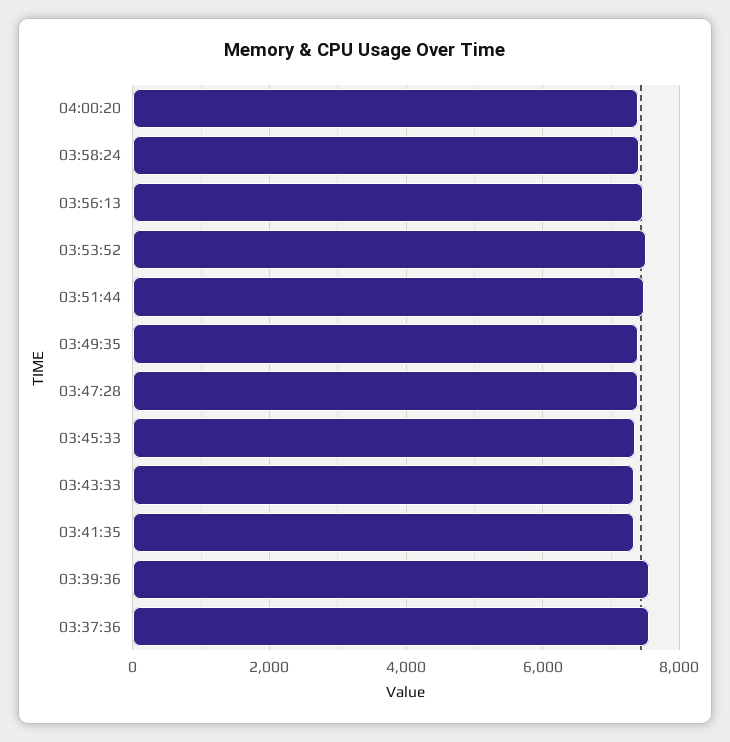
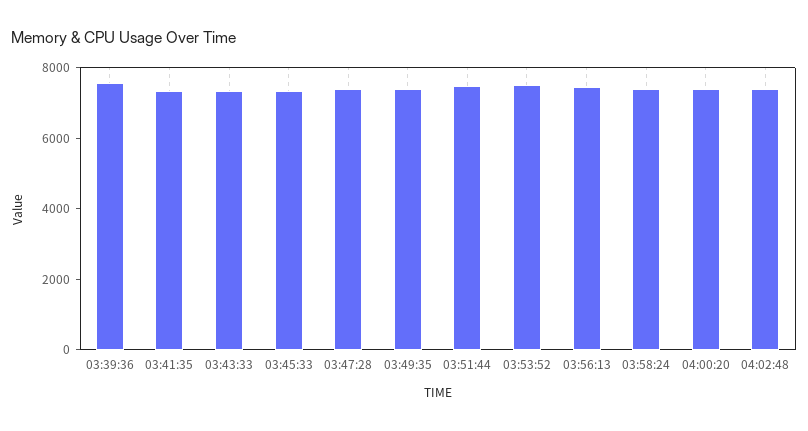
03:37:36: 7600 -> none
04:02:48: none -> 7500

